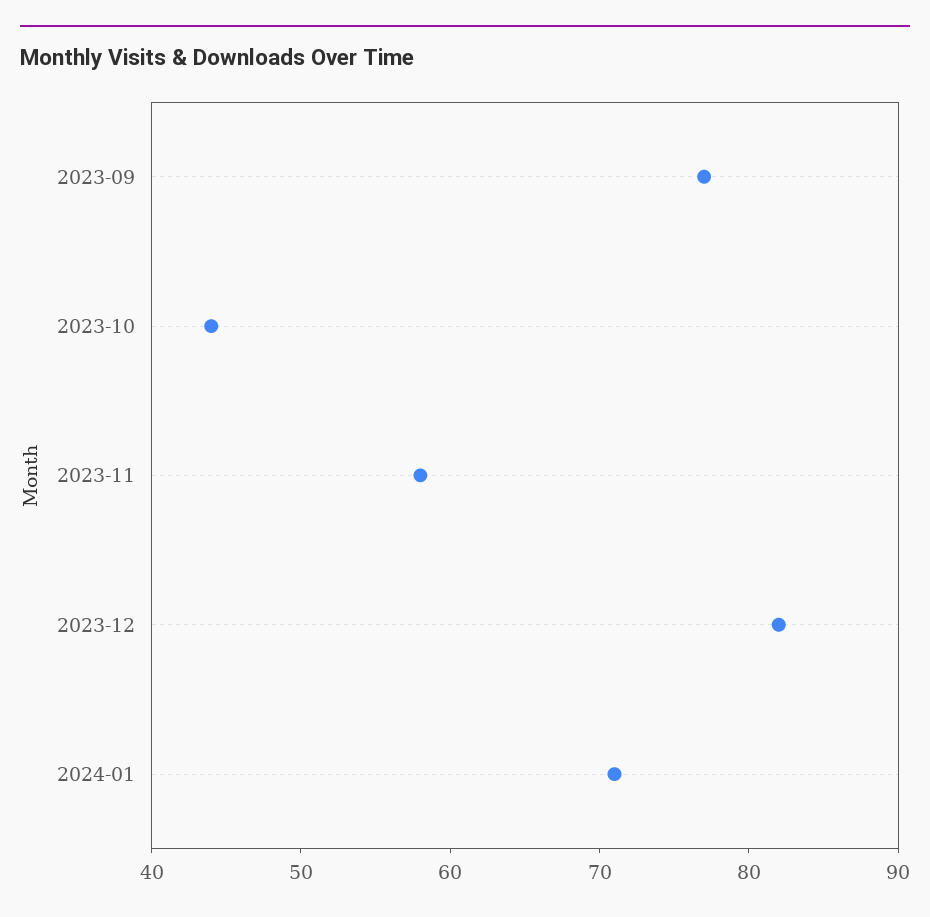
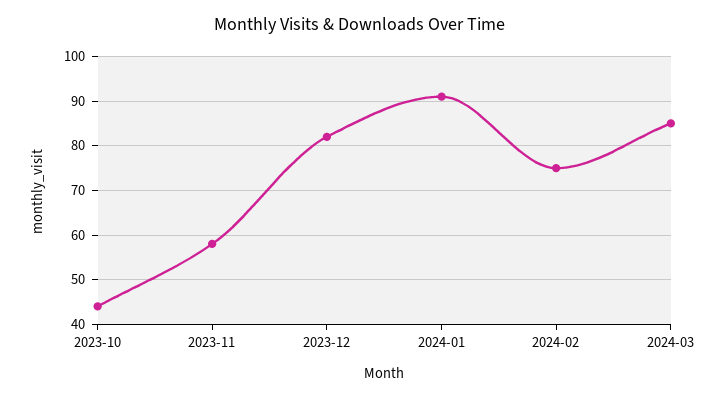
2023-09: 77 -> none
2024-01: 71 -> 90
2024-02: none -> 75
2024-03: none -> 85

